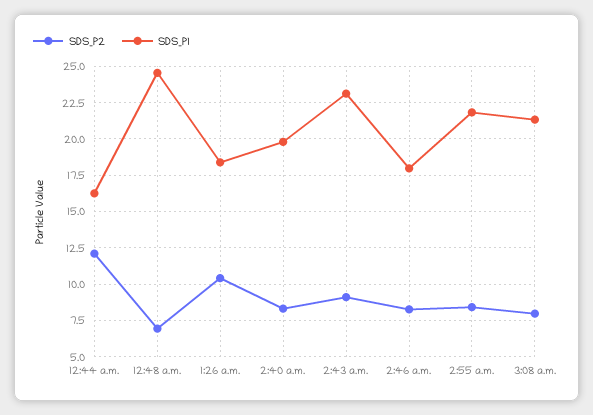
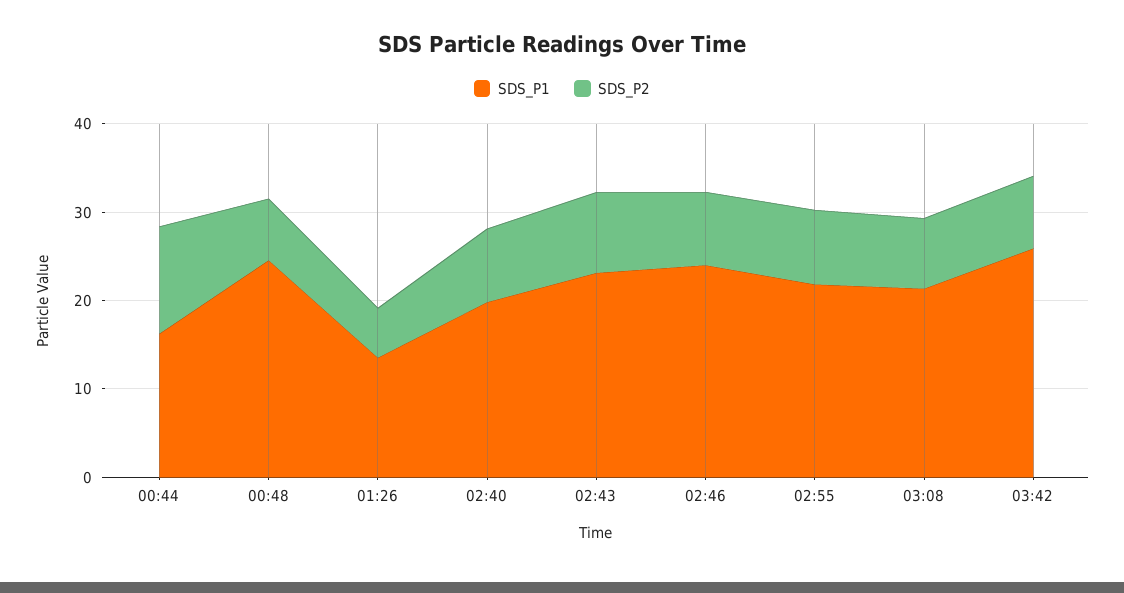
SDS_P2, 1:26 a.m.: 10.5 -> 6
SDS_P1, 1:26 a.m.: 18.5 -> 14
SDS_P1, 2:46 a.m.: 18 -> 24
SDS_P1, 03:42: none -> 26
SDS_P2, 03:42: none -> 8

